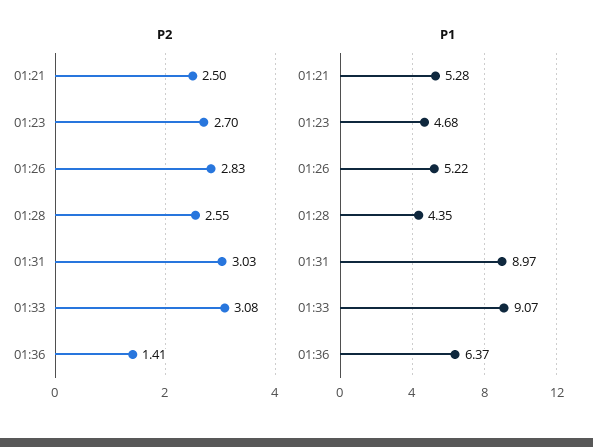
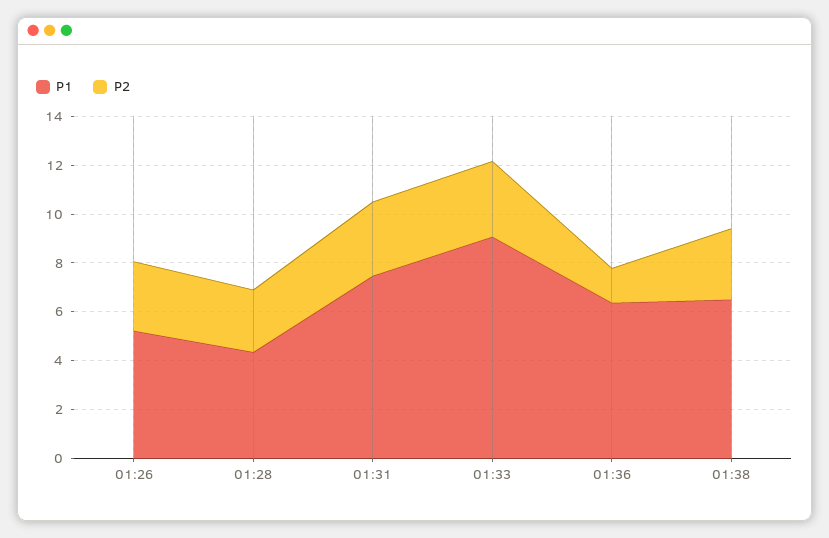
P2, 01:21: 2.5 -> none
P2, 01:23: 2.7 -> none
P1, 01:21: 5.28 -> none
P1, 01:23: 4.68 -> none
P1, 01:31: 8.97 -> 7.5
P1, 01:38: none -> 6.5
P2, 01:38: none -> 3

